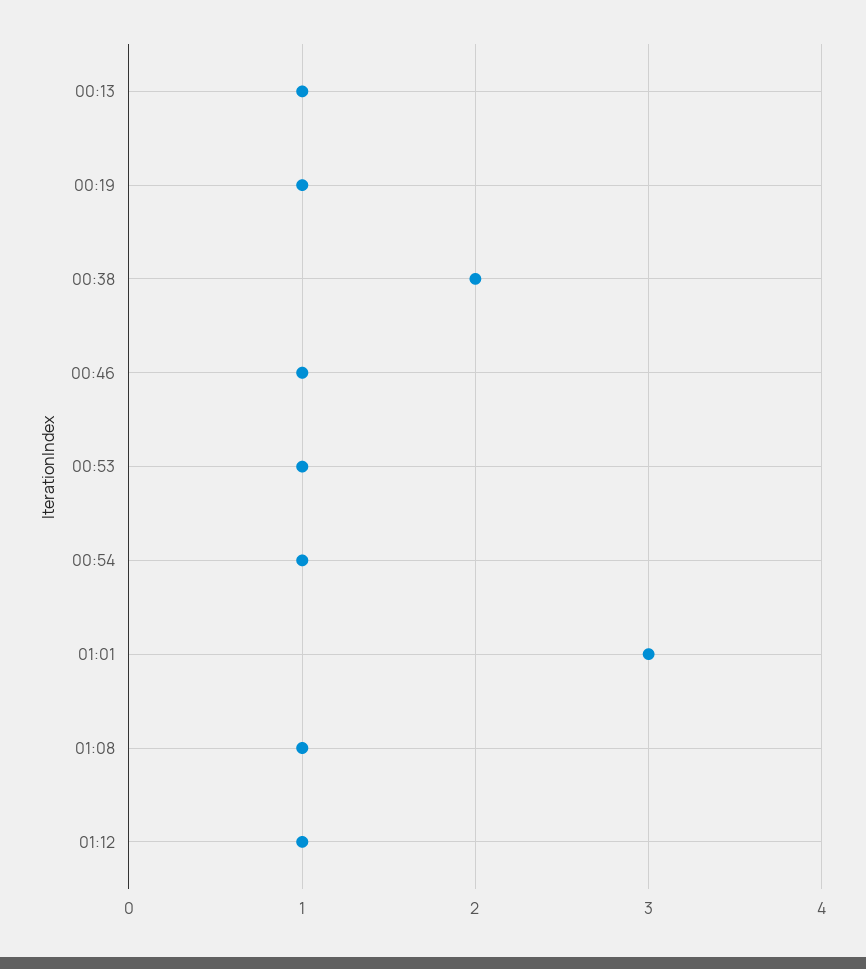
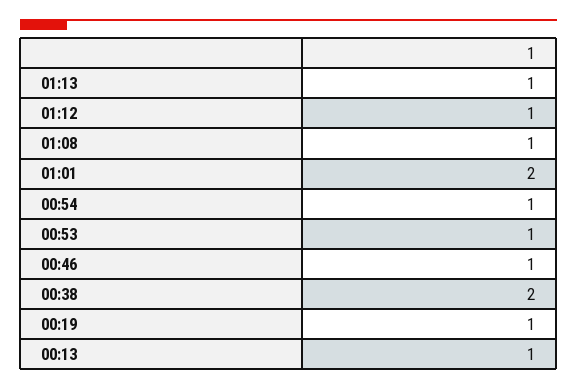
01:01: 3 -> 2
01:13: none -> 1

